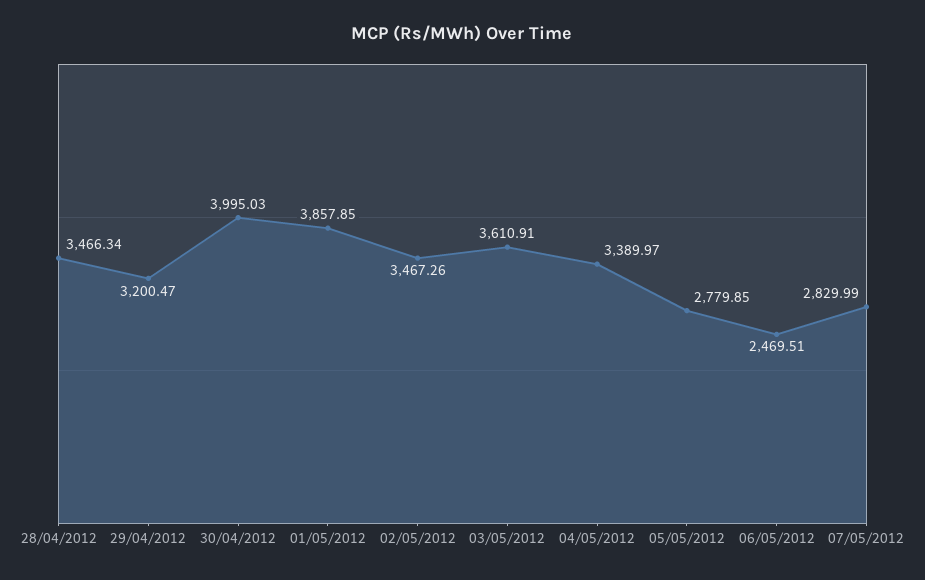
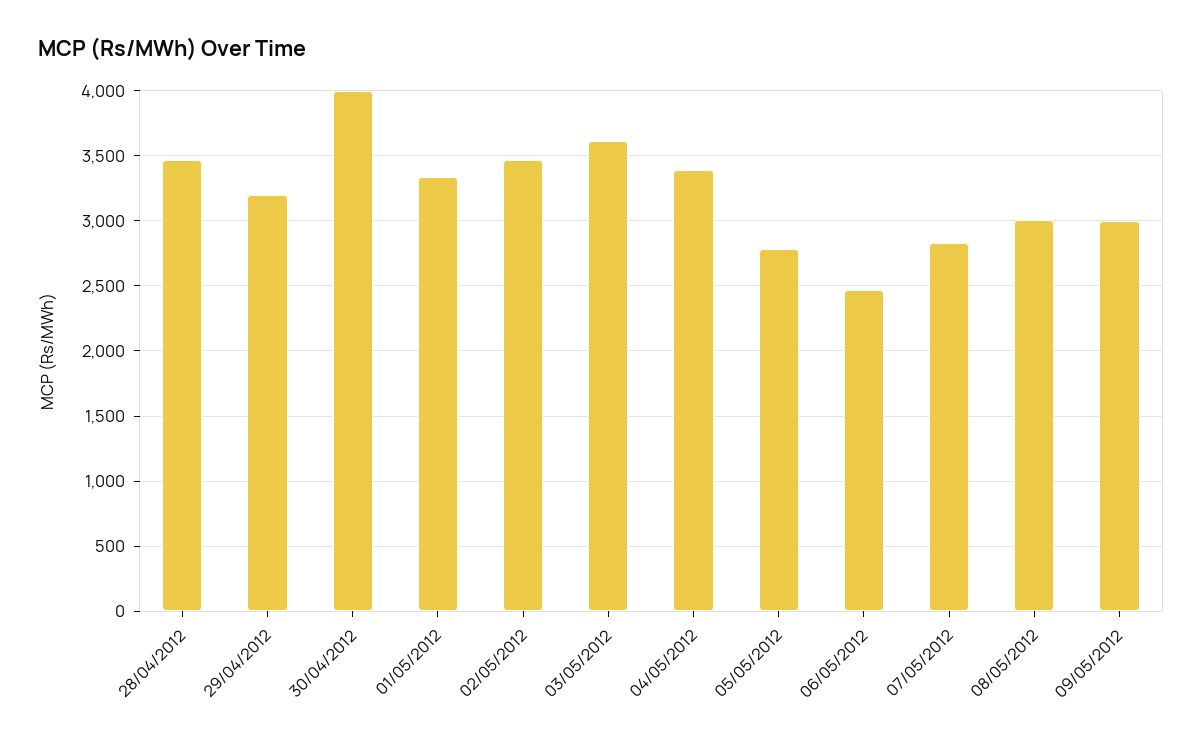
01/05/2012: 3857.85 -> 3350
08/05/2012: none -> 3000
09/05/2012: none -> 3000

